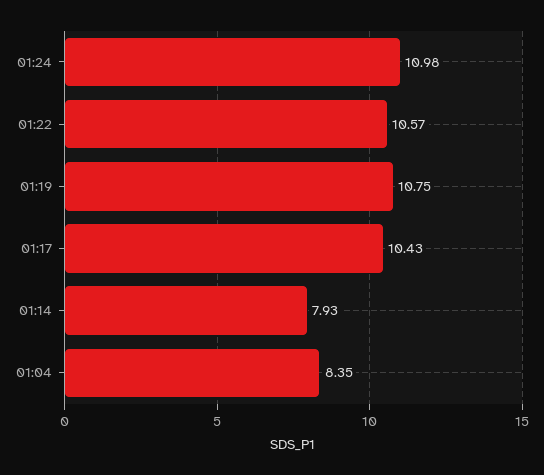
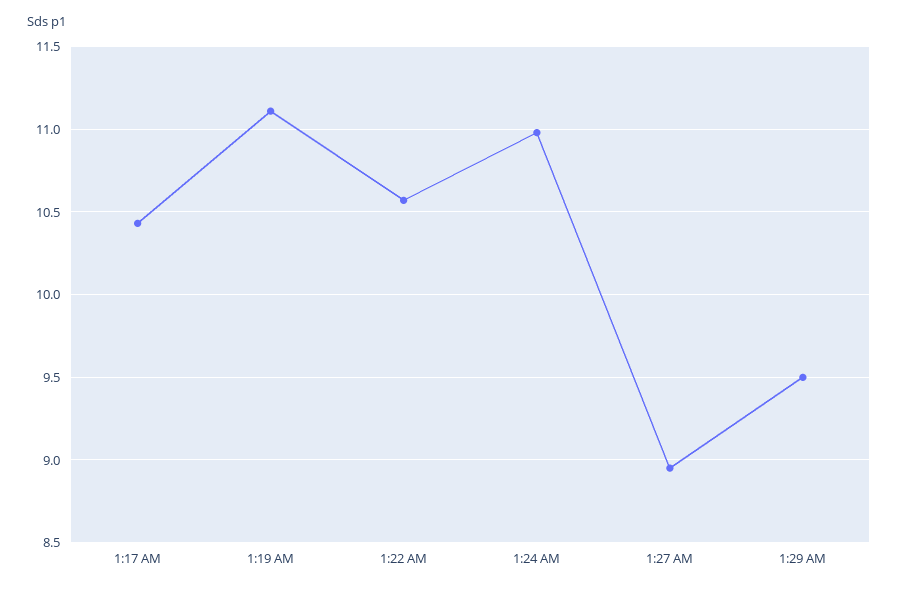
01:19: 10.75 -> 11.1
01:14: 7.93 -> none
01:04: 8.35 -> none
1:27 AM: none -> 8.95
1:29 AM: none -> 9.5

